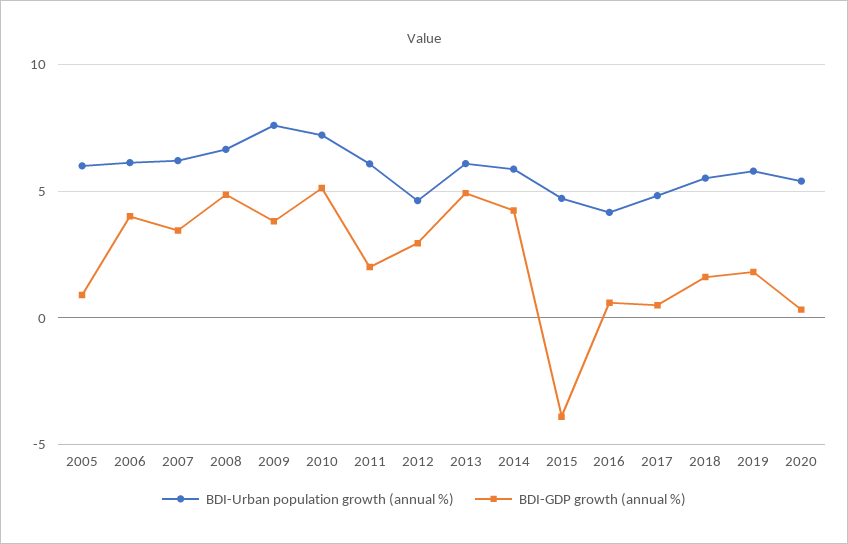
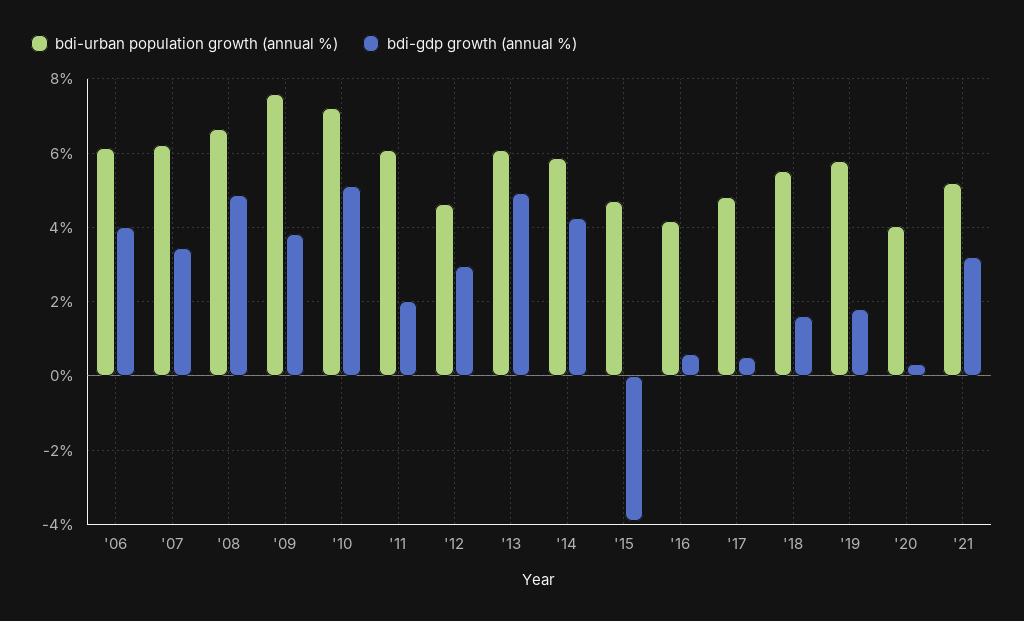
BDI-Urban population growth (annual %), 2005: 6 -> none
BDI-GDP growth (annual %), 2005: 1 -> none
BDI-Urban population growth (annual %), 2020: 5.5 -> 4
BDI-Urban population growth (annual %), '21: none -> 5.2
BDI-GDP growth (annual %), '21: none -> 3.2

